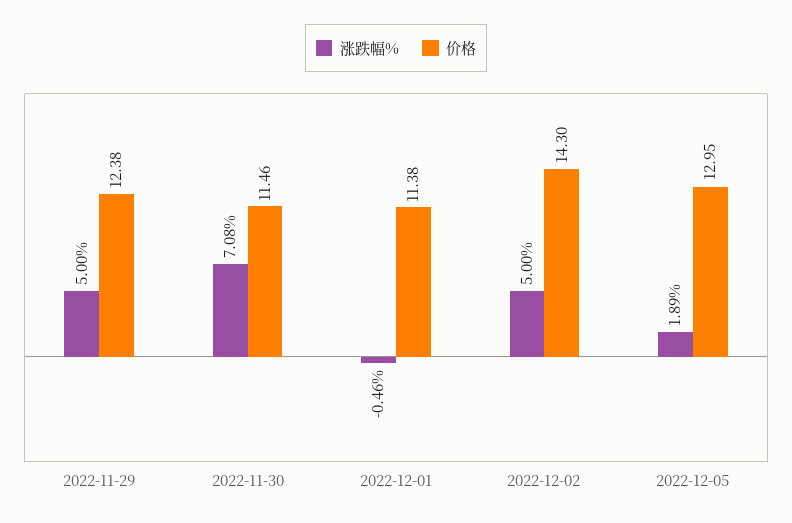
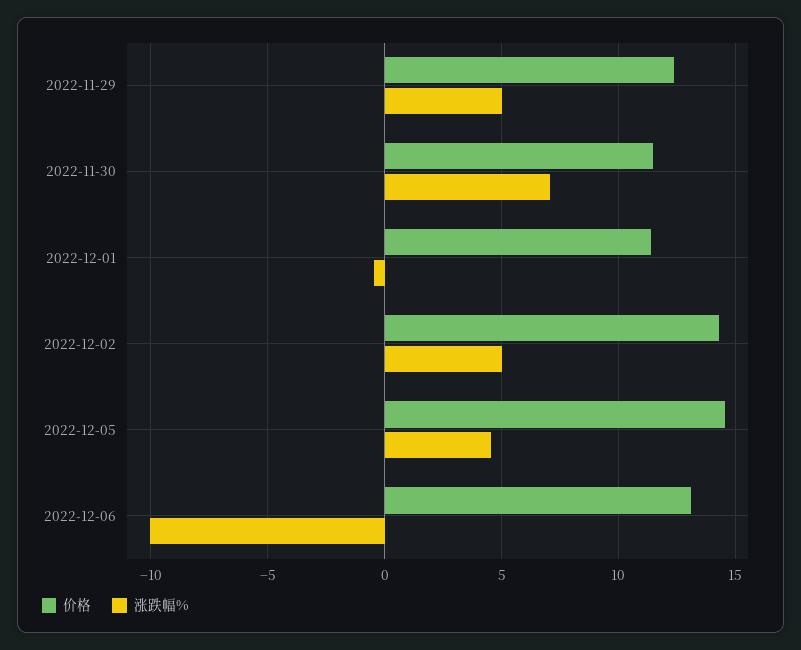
涨跌幅%, 2022-12-05: 1.89 -> 4.5
价格, 2022-12-05: 12.95 -> 14.5
价格, 2022-12-06: none -> 13
涨跌幅%, 2022-12-06: none -> -10

